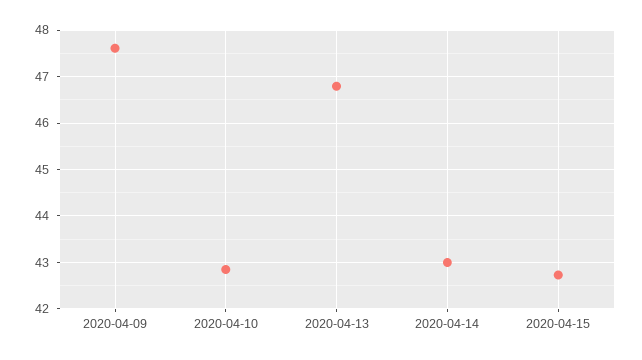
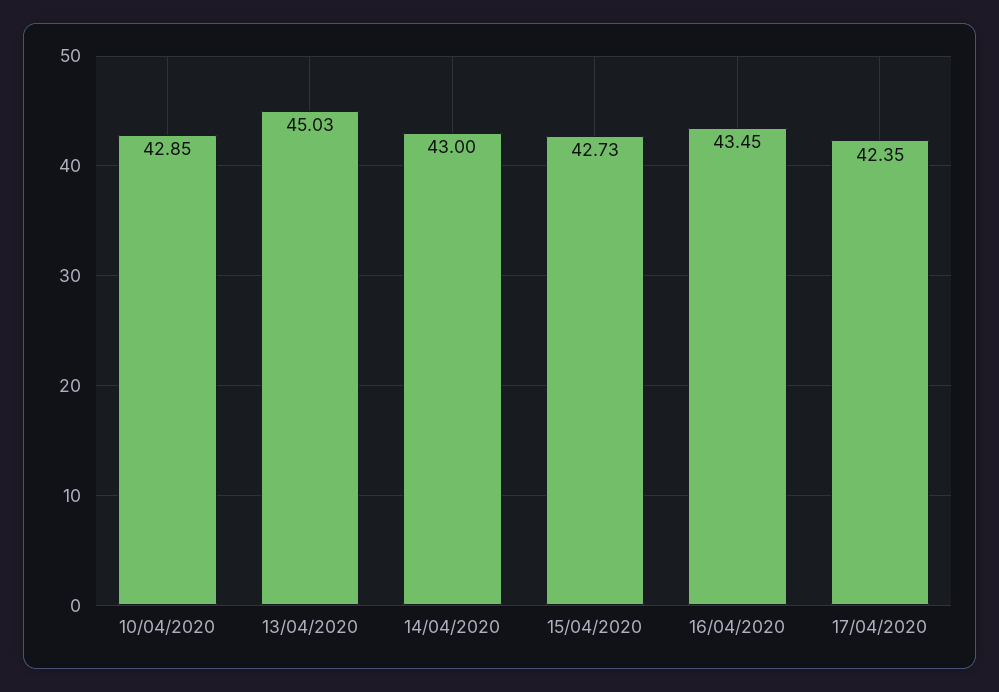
2020-04-09: 47.6 -> none
2020-04-13: 46.8 -> 45.03
16/04/2020: none -> 43.45
17/04/2020: none -> 42.35

